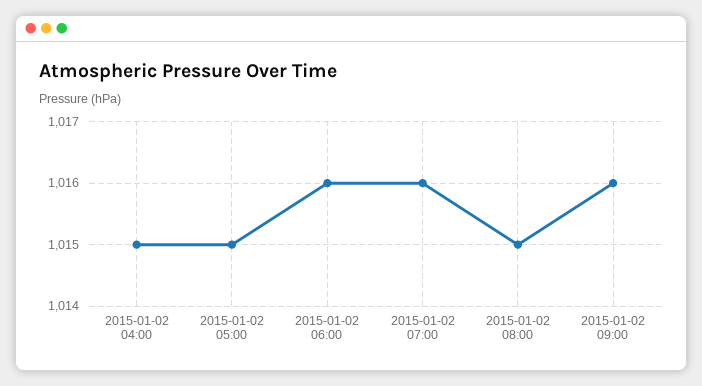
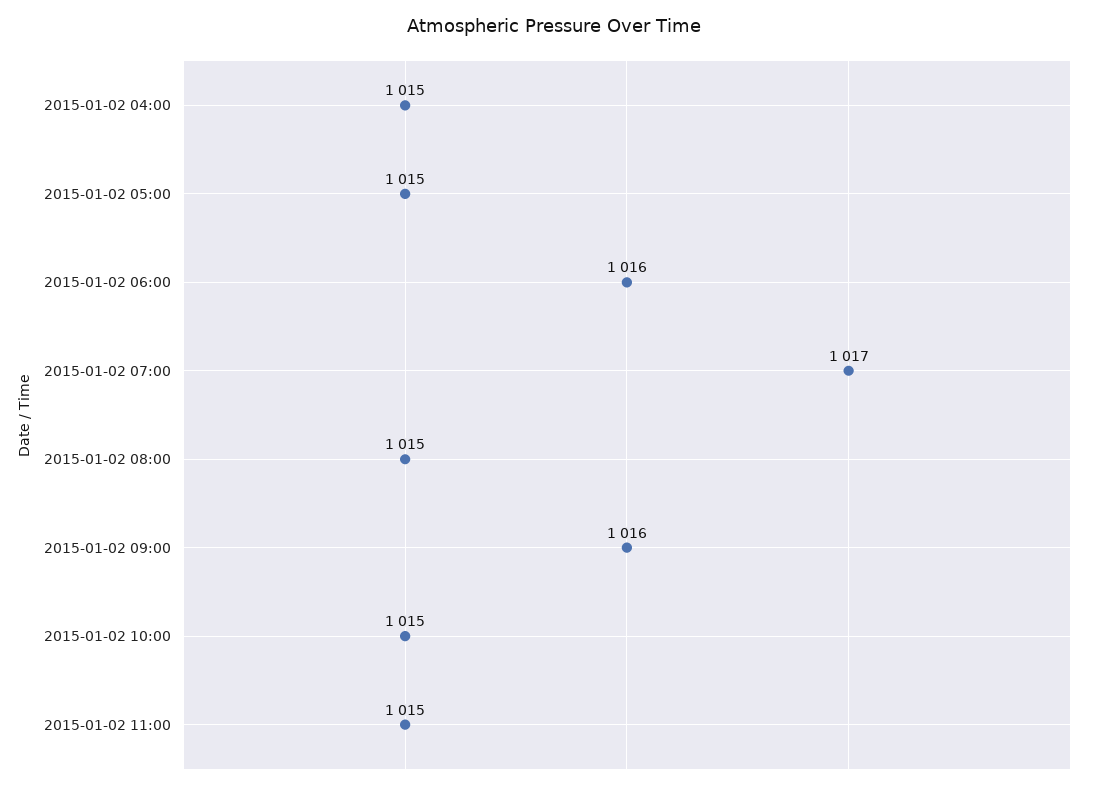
2015-01-02 07:00: 1016 -> 1017
2015-01-02 10:00: none -> 1015
2015-01-02 11:00: none -> 1015

